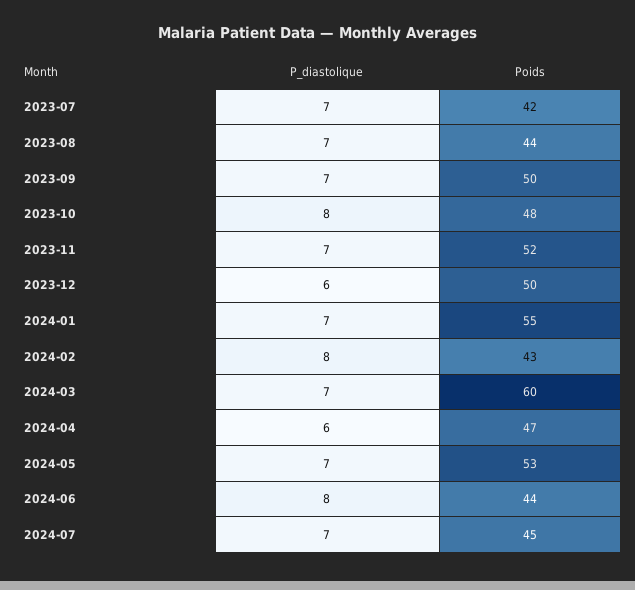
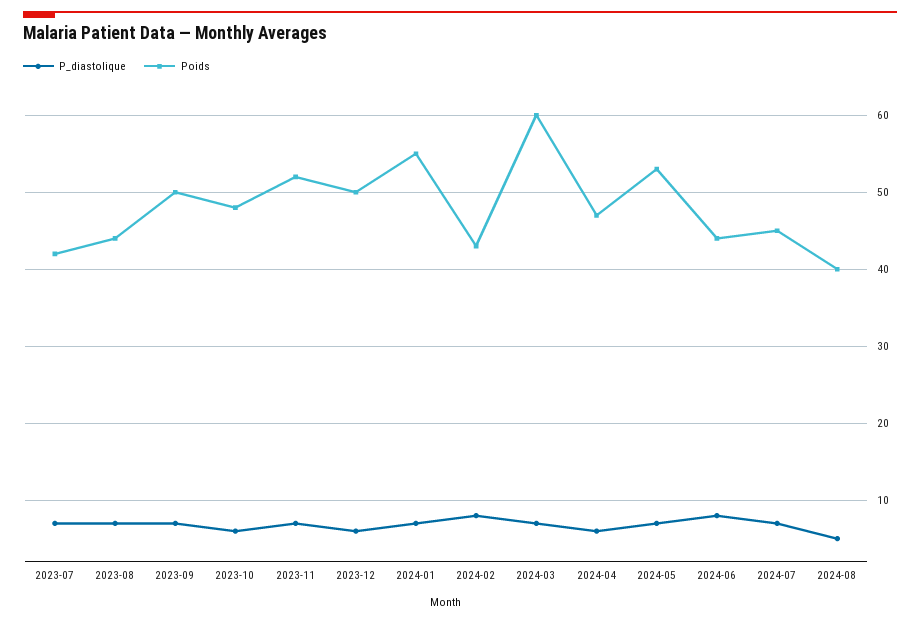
P_diastolique, 2023-10: 8 -> 6
P_diastolique, 2024-08: none -> 5
Poids, 2024-08: none -> 40

